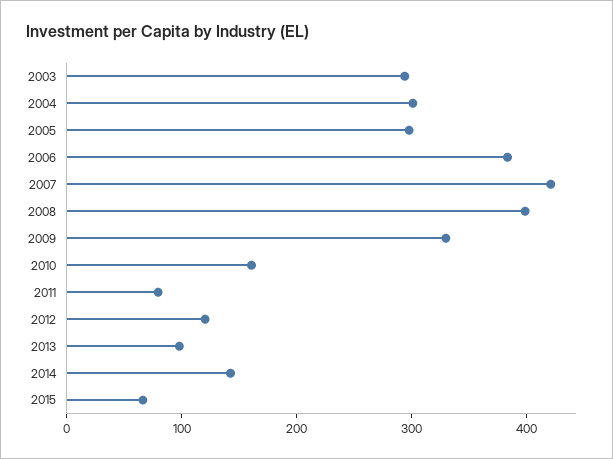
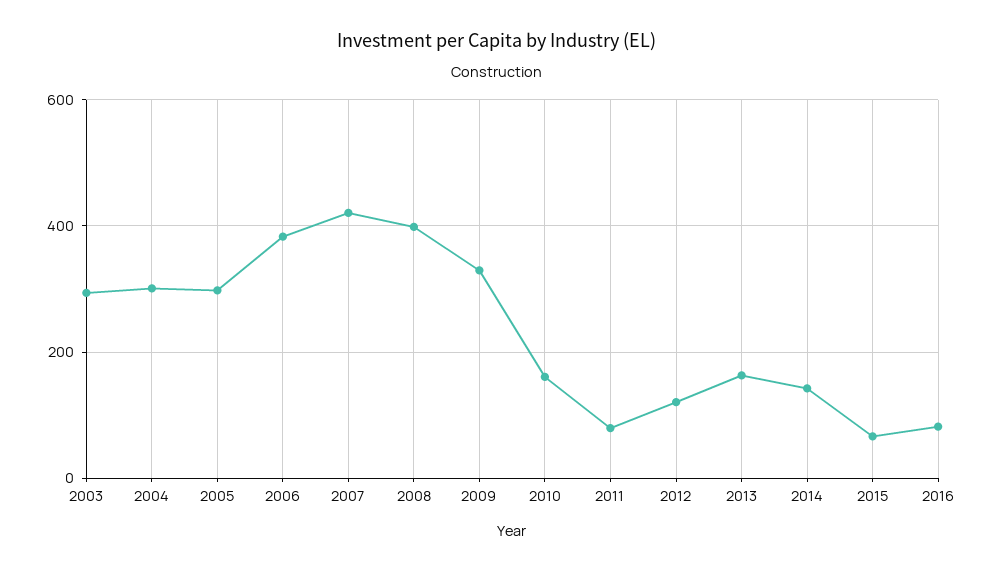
2013: 100 -> 160
2016: none -> 80

